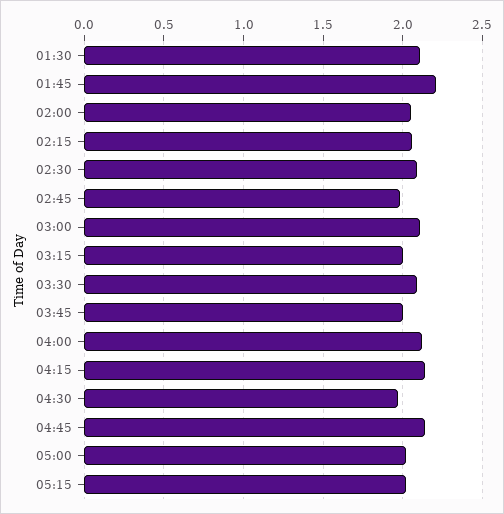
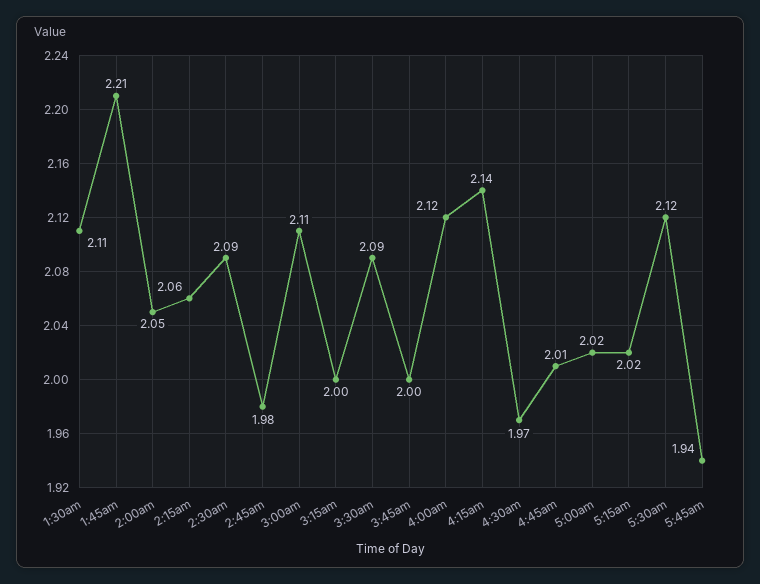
04:45: 2.15 -> 2.01
5:30am: none -> 2.12
5:45am: none -> 1.94

